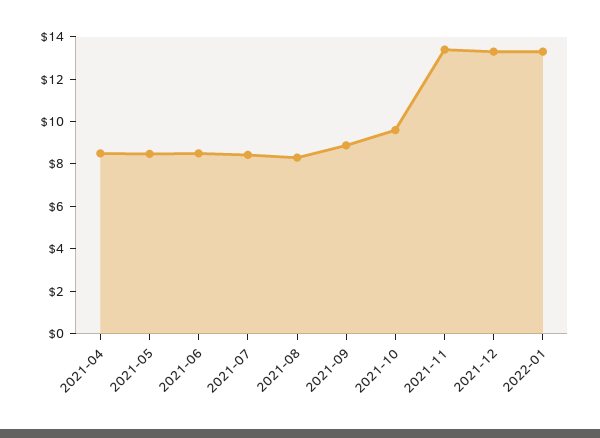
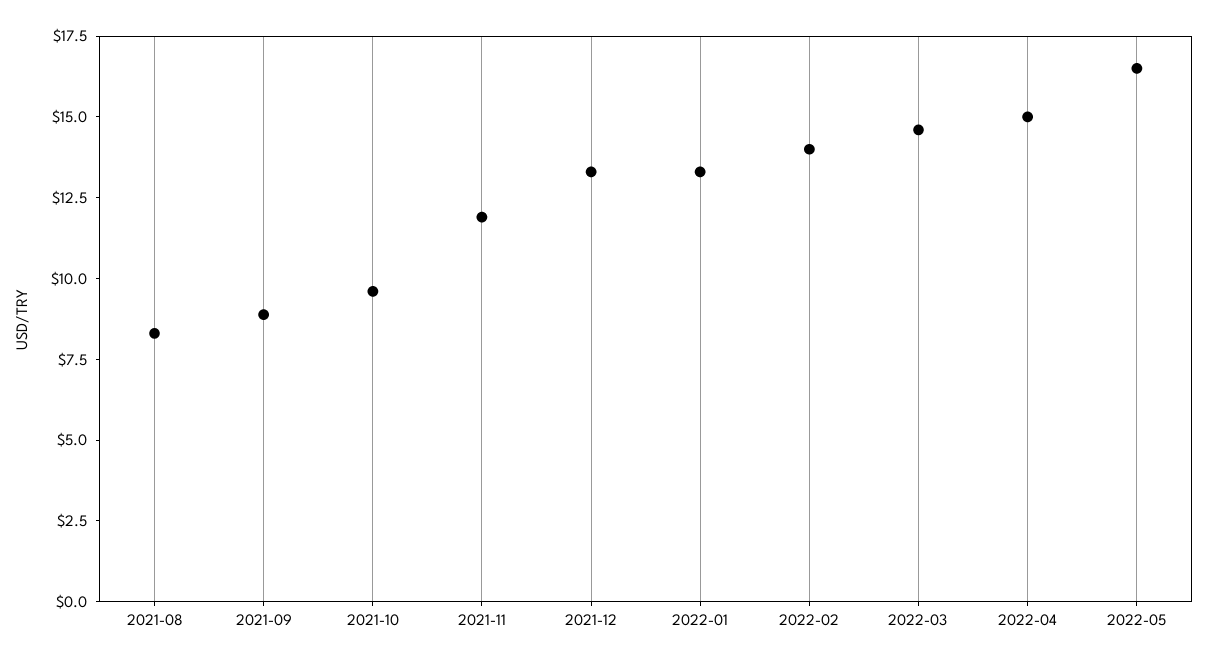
2021-04: 8.5 -> none
2021-05: 8.5 -> none
2021-06: 8.5 -> none
2021-07: 8.5 -> none
2021-11: 13.5 -> 12
2022-02: none -> 14
2022-03: none -> 14.5
2022-04: none -> 15
2022-05: none -> 16.5

